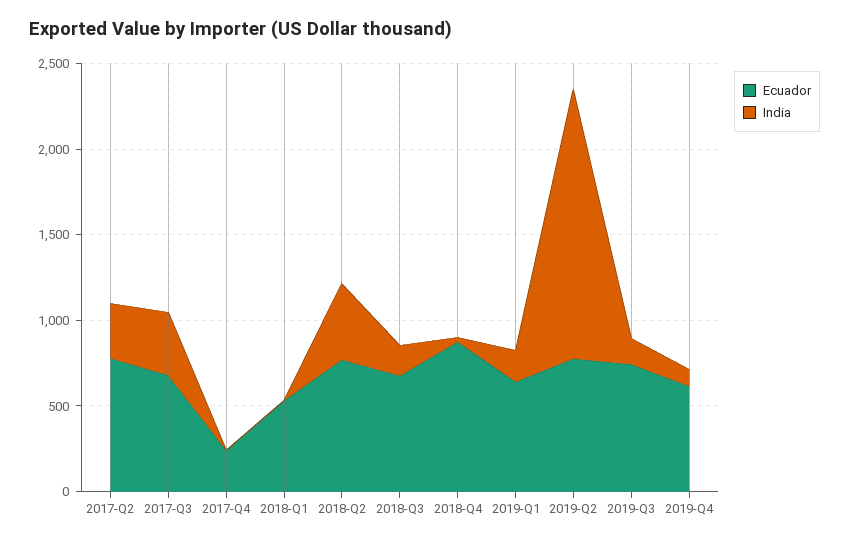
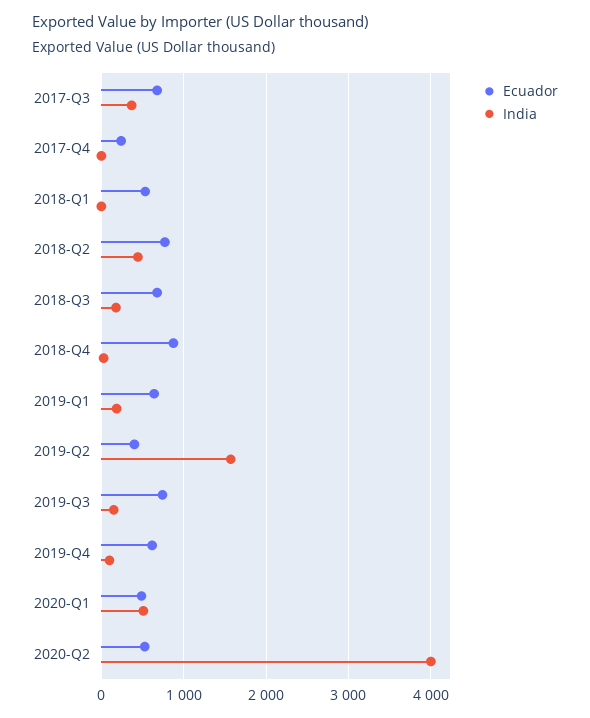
Ecuador, 2017-Q2: 800 -> none
India, 2017-Q2: 300 -> none
Ecuador, 2019-Q2: 800 -> 400
Ecuador, 2020-Q1: none -> 500
India, 2020-Q1: none -> 500
Ecuador, 2020-Q2: none -> 500
India, 2020-Q2: none -> 4000

